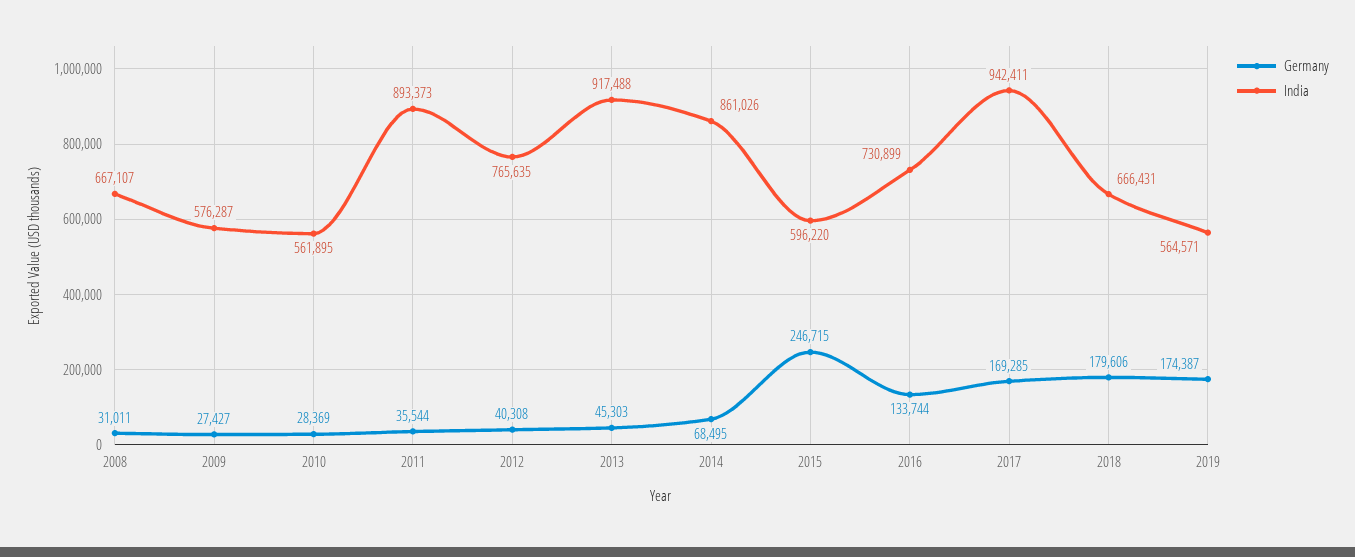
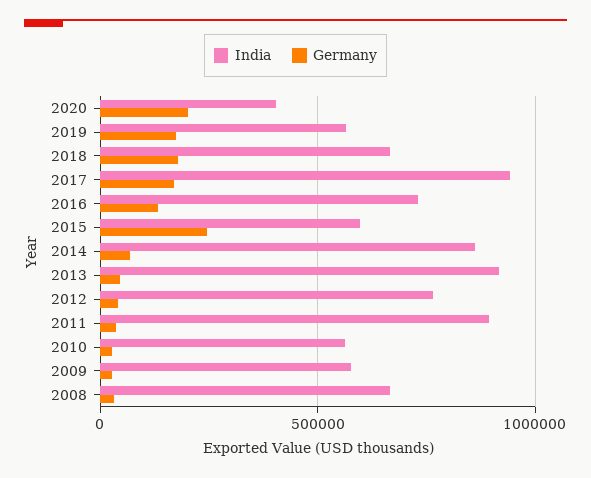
India, 2020: none -> 400000
Germany, 2020: none -> 200000

